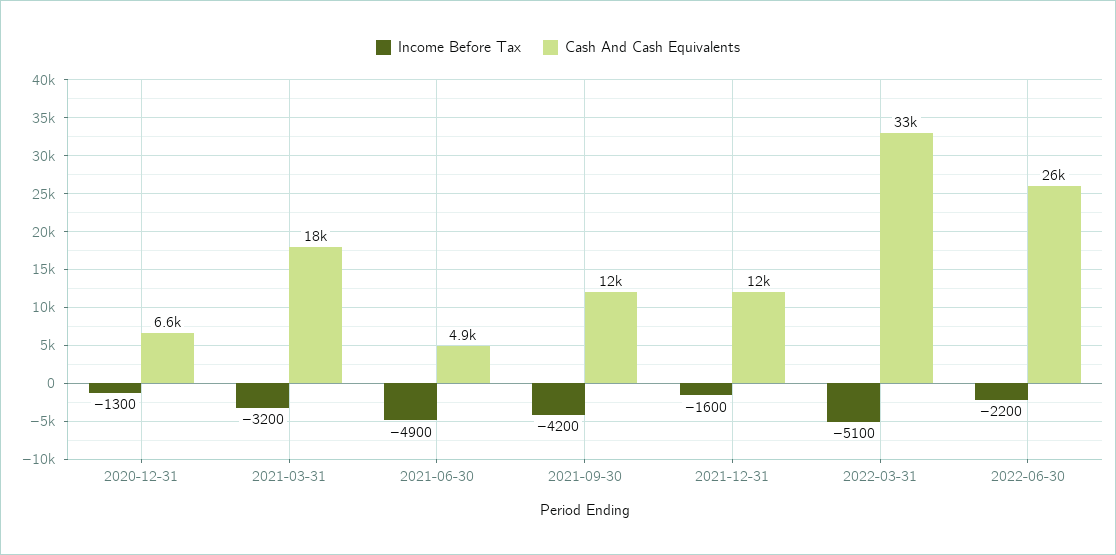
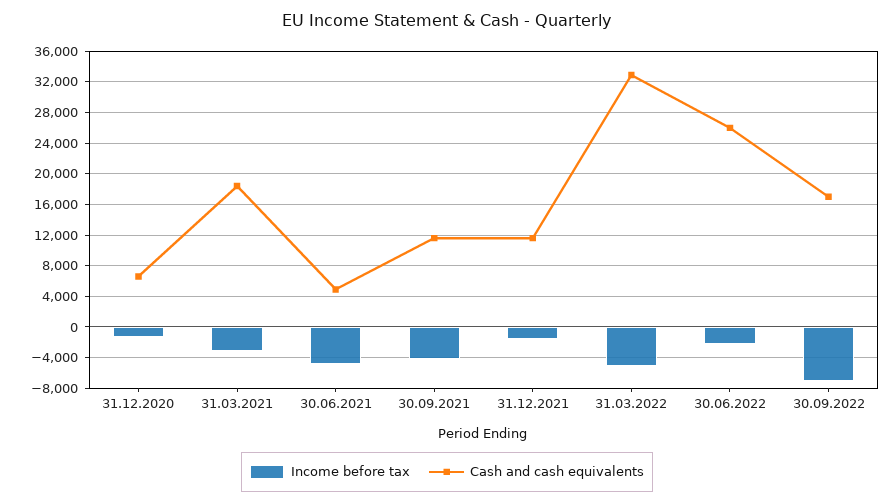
Income Before Tax, 30.09.2022: none -> -7000
Cash And Cash Equivalents, 30.09.2022: none -> 17000

